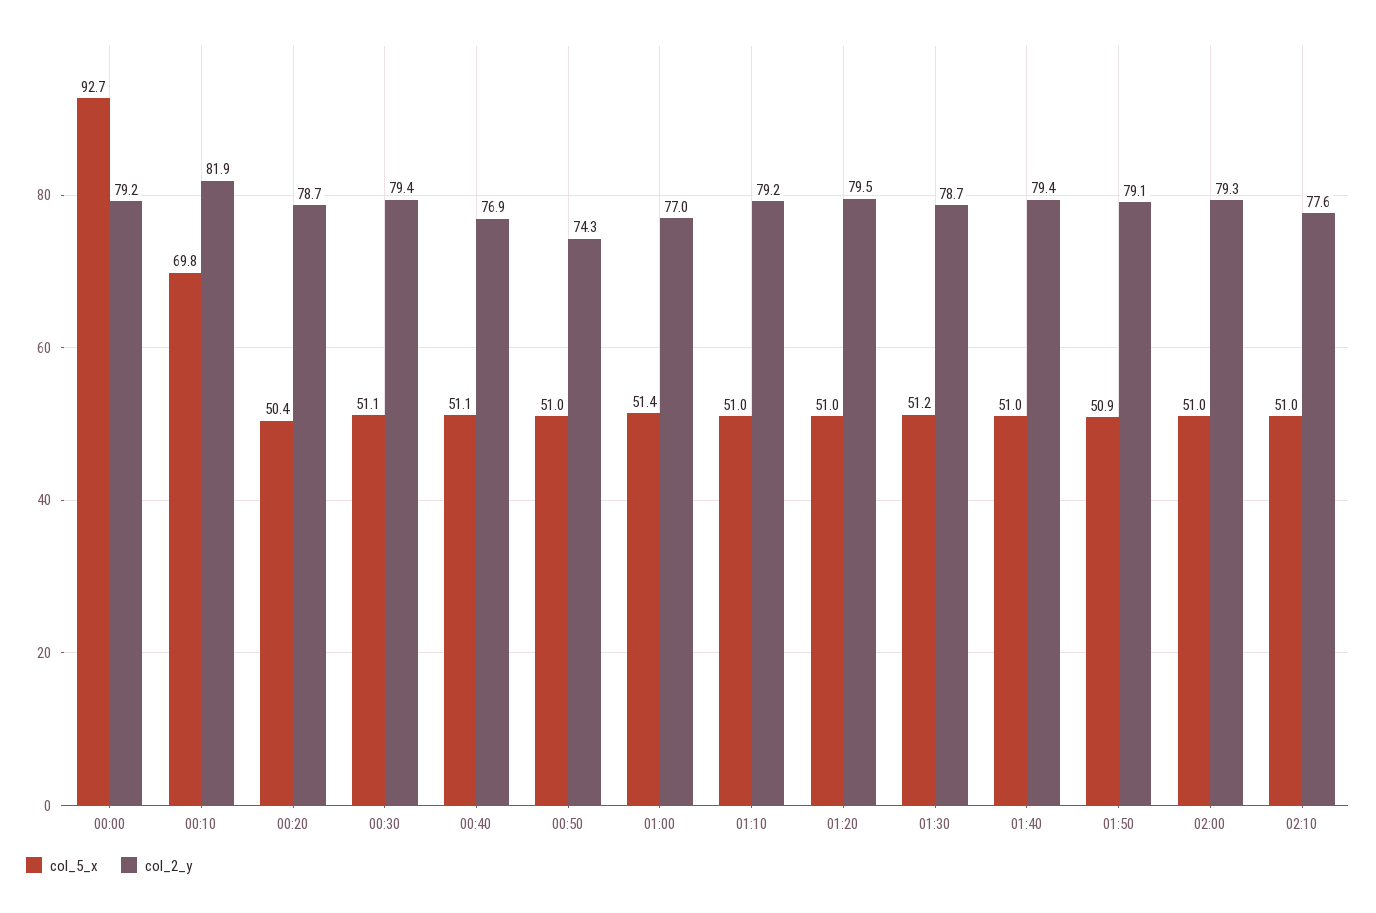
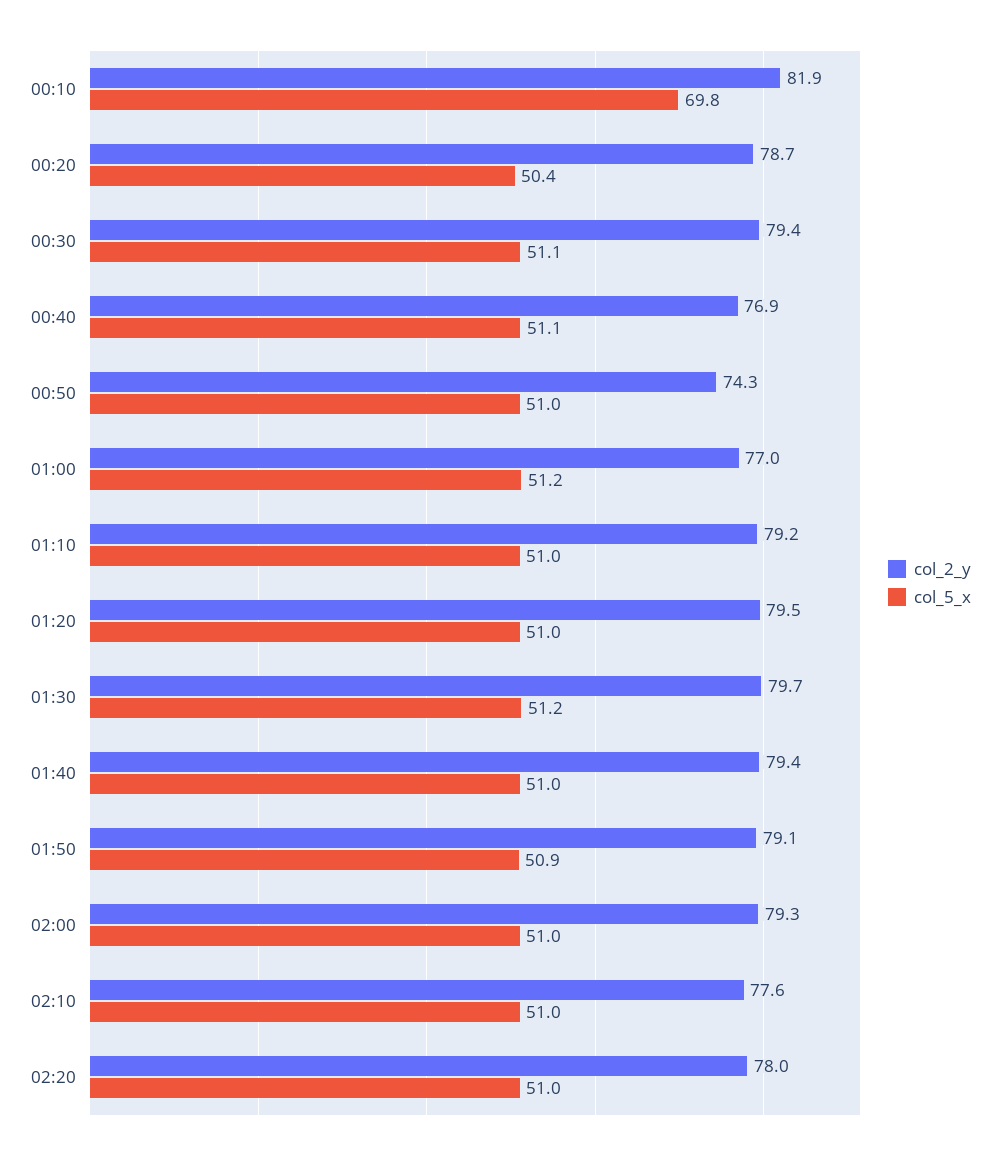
col_5_x, 00:00: 92.7 -> none
col_2_y, 00:00: 79.2 -> none
col_5_x, 01:00: 51.4 -> 51.2
col_2_y, 01:30: 78.7 -> 79.7
col_2_y, 02:20: none -> 78
col_5_x, 02:20: none -> 51

